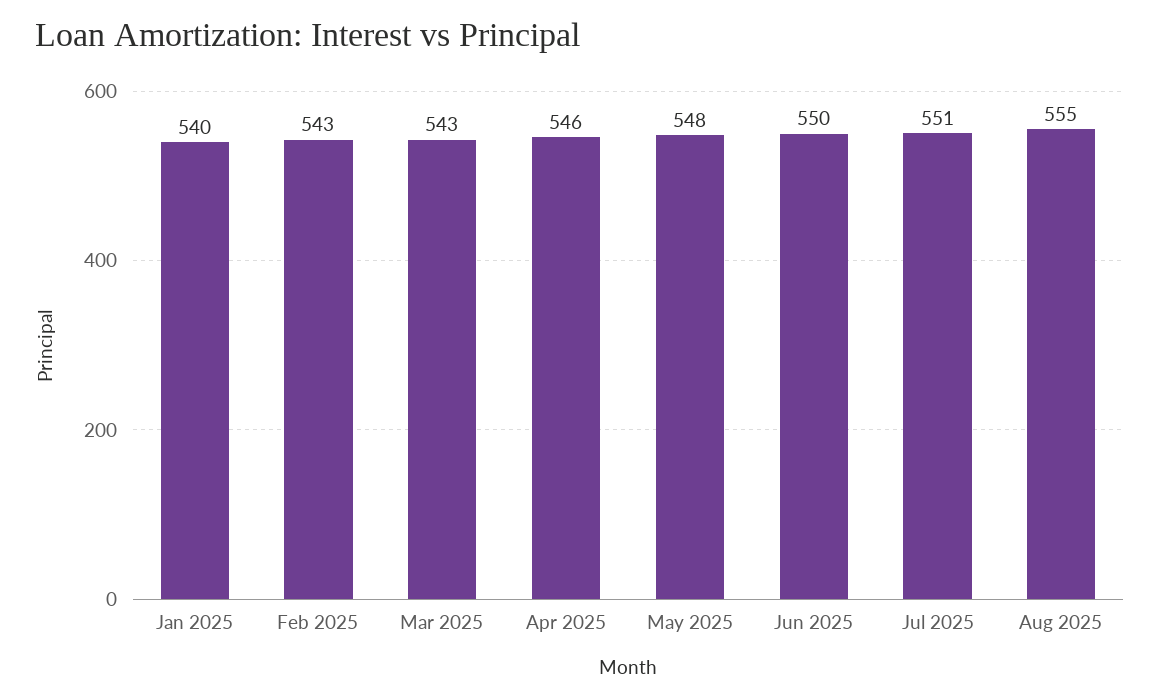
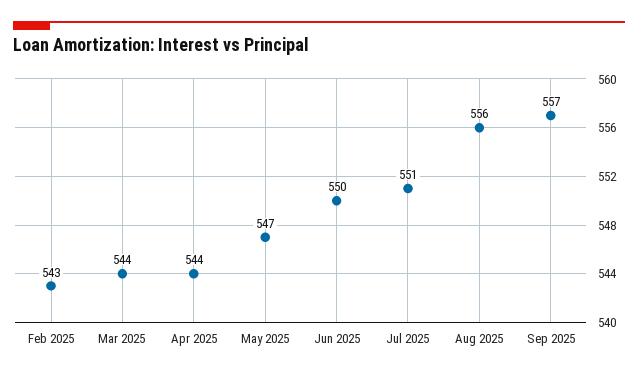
Jan 2025: 540 -> none
Mar 2025: 543 -> 544
Apr 2025: 546 -> 544
May 2025: 548 -> 547
Aug 2025: 555 -> 556
Sep 2025: none -> 557

